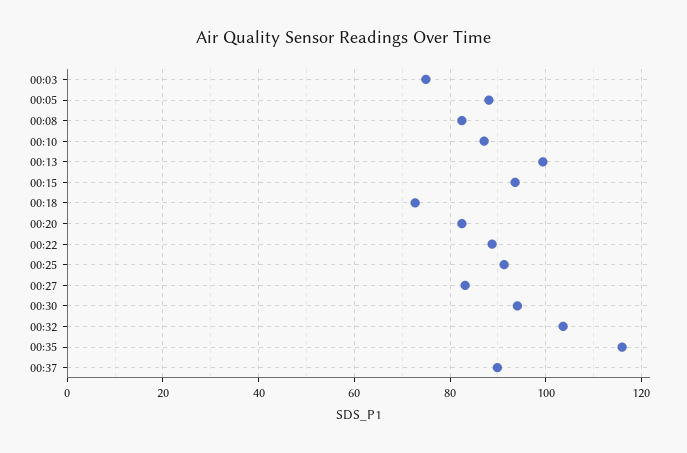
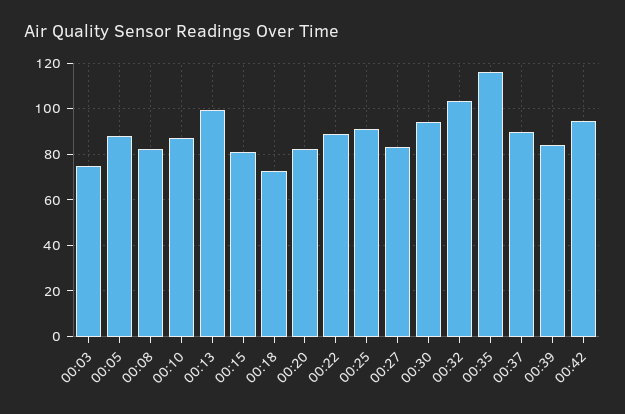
00:15: 94 -> 80
00:39: none -> 85
00:42: none -> 95

